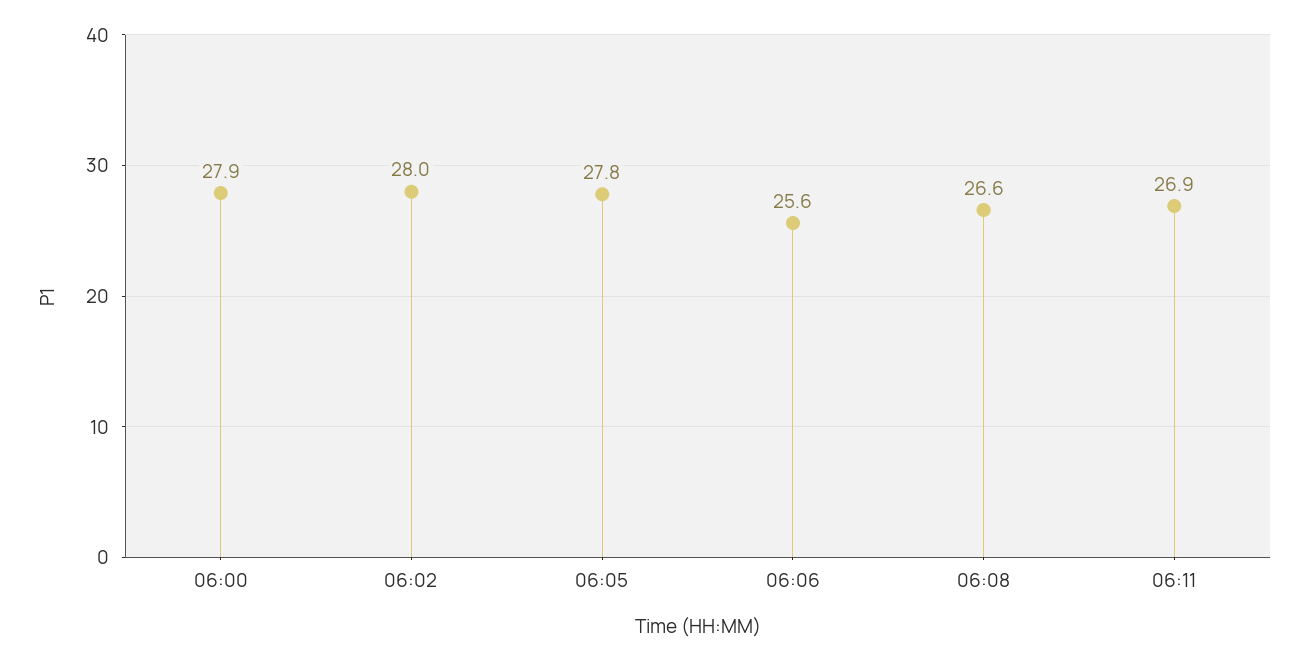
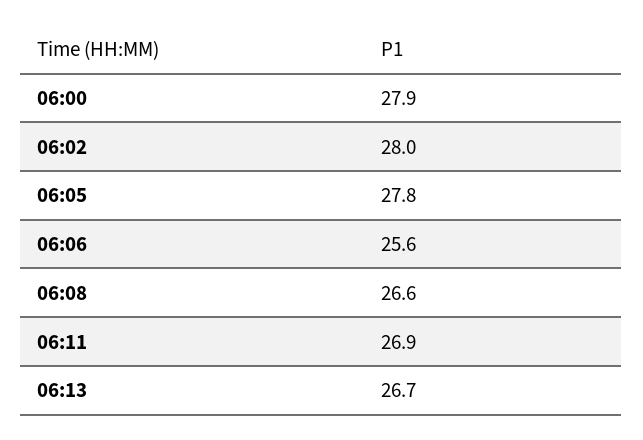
06:13: none -> 26.7

